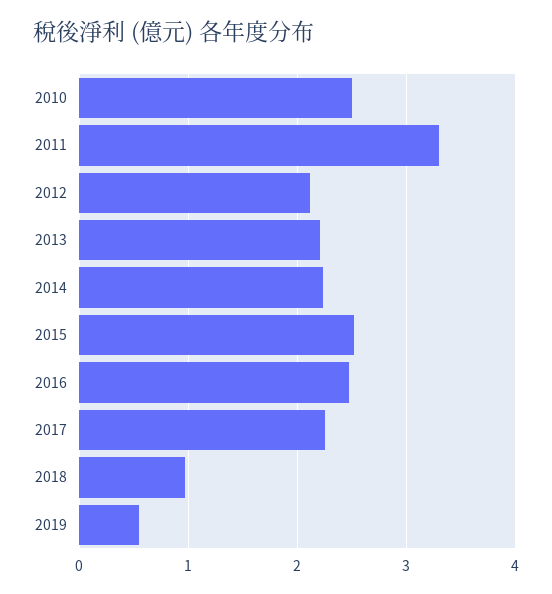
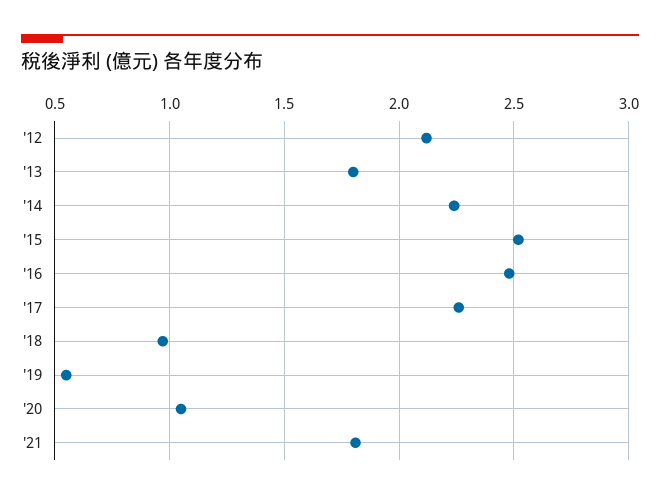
2010: 2.5 -> none
2011: 3.3 -> none
2013: 2.2 -> 1.8
'20: none -> 1.05
'21: none -> 1.8

